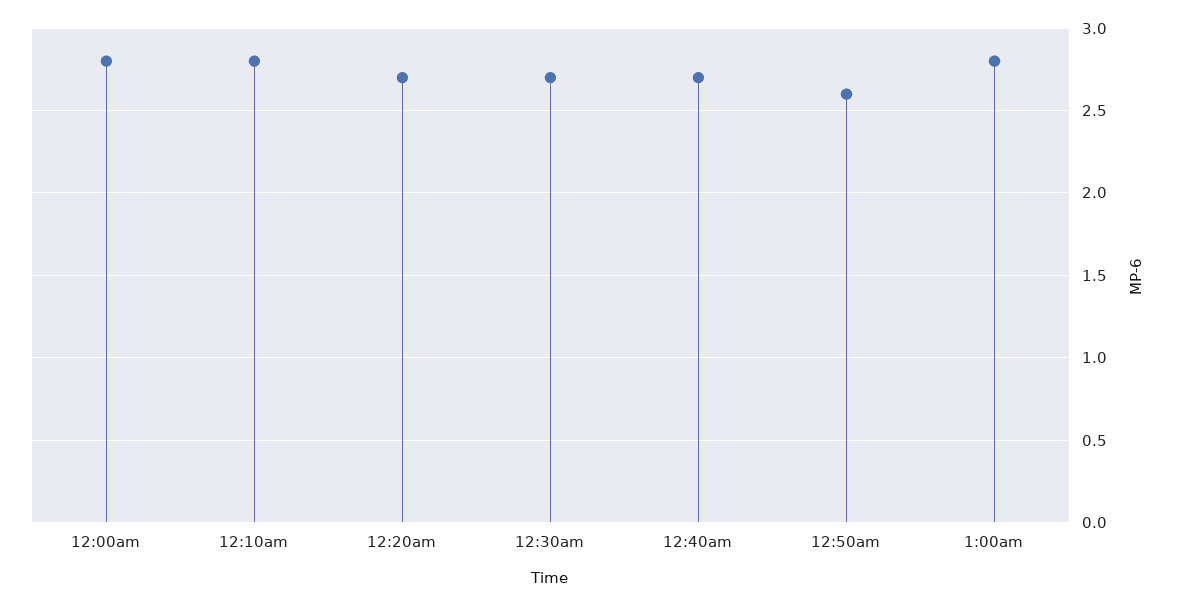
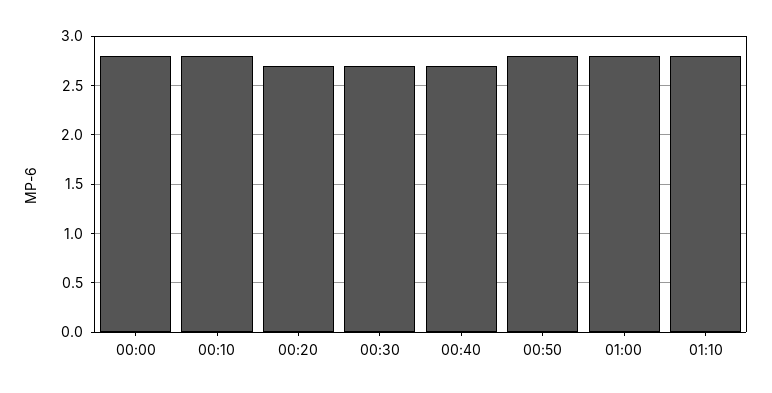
12:50am: 2.6 -> 2.8
01:10: none -> 2.8

